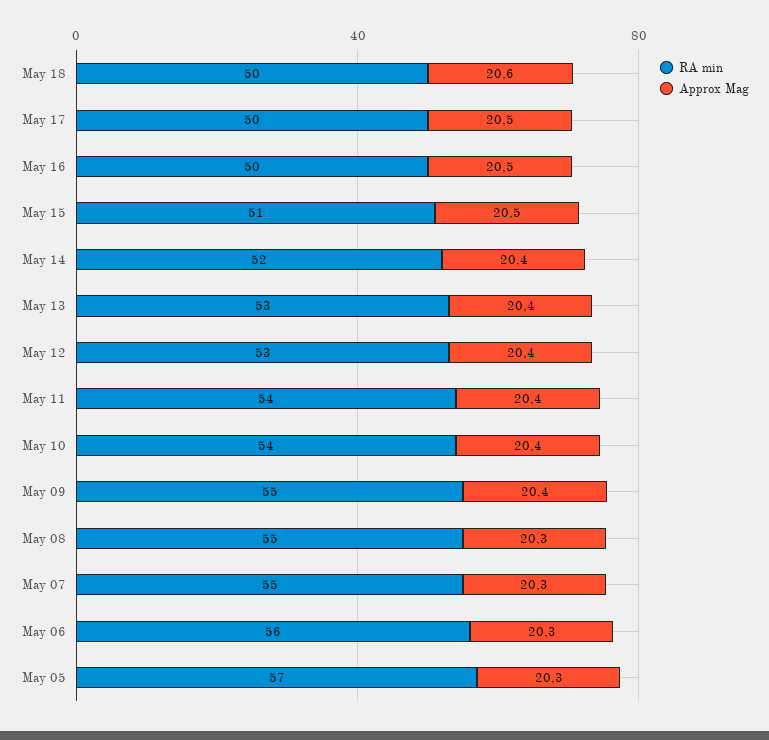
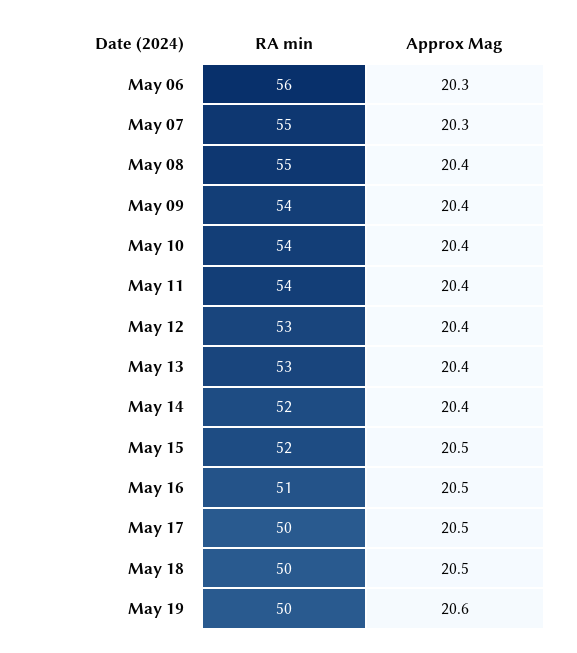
Approx Mag, May 18: 20.6 -> 20.5
RA min, May 16: 50 -> 51
RA min, May 15: 51 -> 52
RA min, May 09: 55 -> 54
Approx Mag, May 08: 20.3 -> 20.4
RA min, May 05: 57 -> none
Approx Mag, May 05: 20.3 -> none
RA min, May 19: none -> 50
Approx Mag, May 19: none -> 20.6

